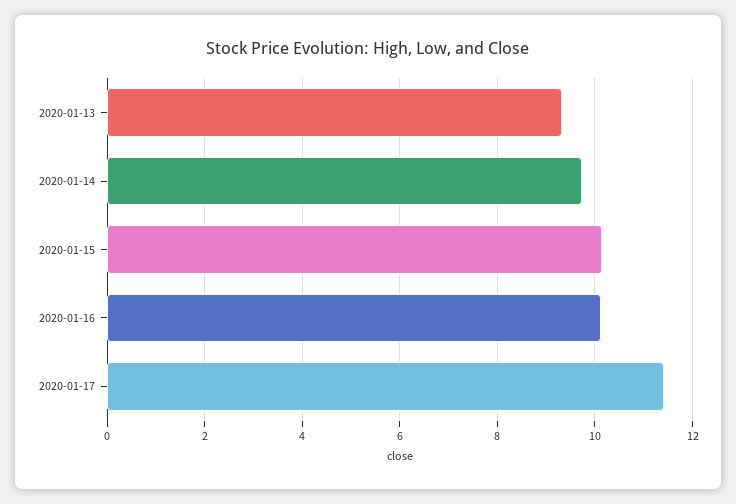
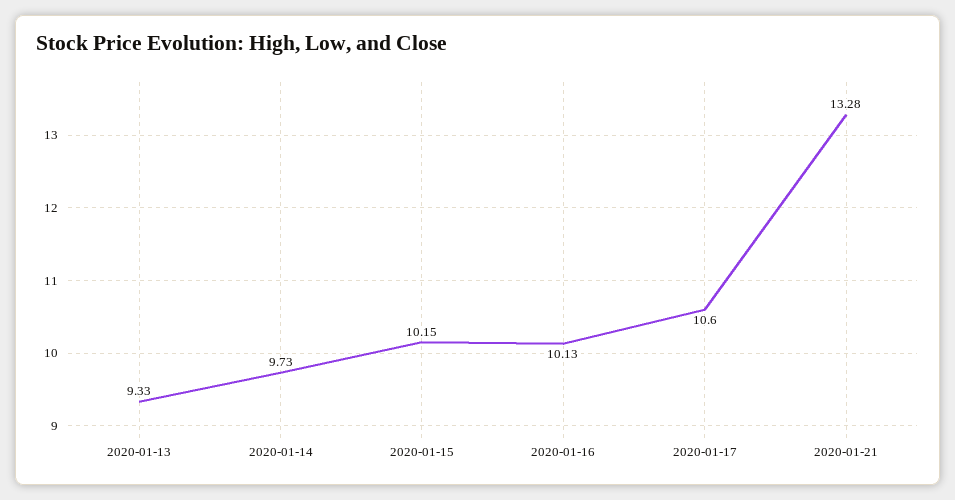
2020-01-17: 11.4 -> 10.6
2020-01-21: none -> 13.28

